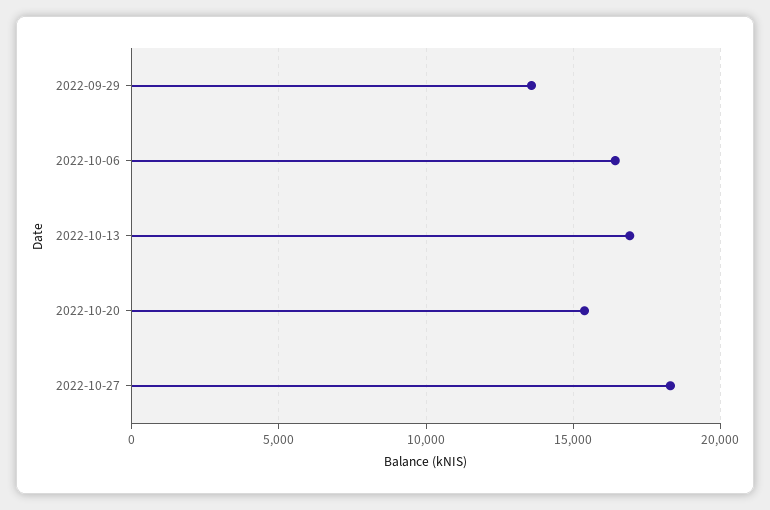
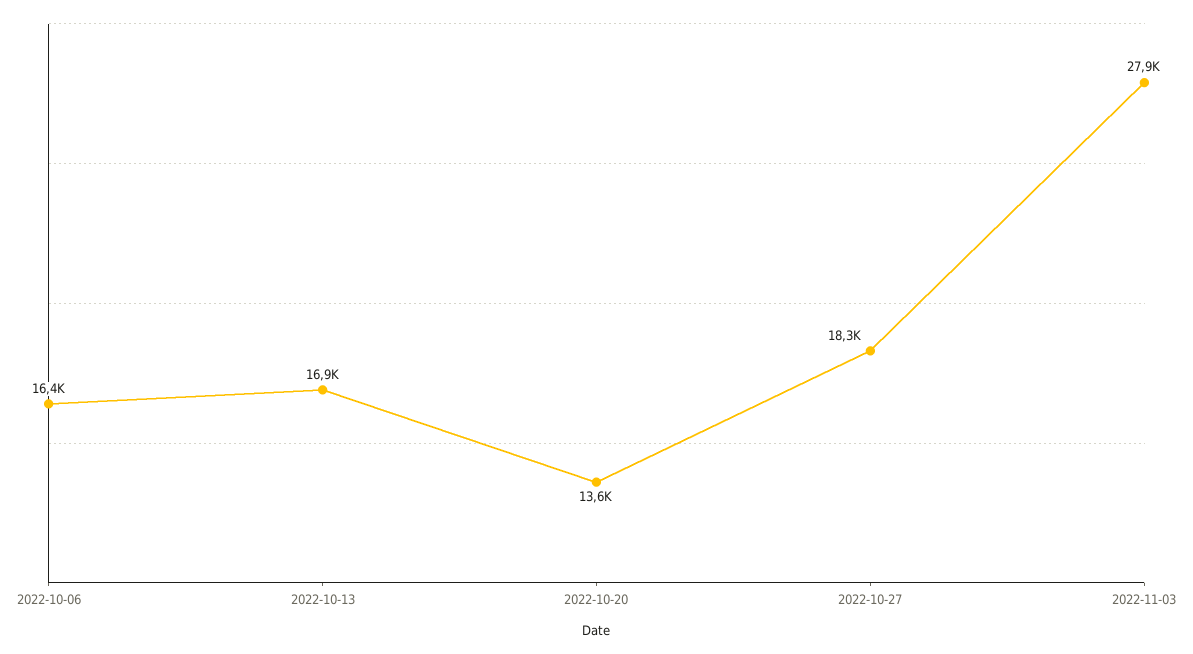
2022-09-29: 13500 -> none
2022-10-20: 15500 -> 13600
2022-11-03: none -> 27900

